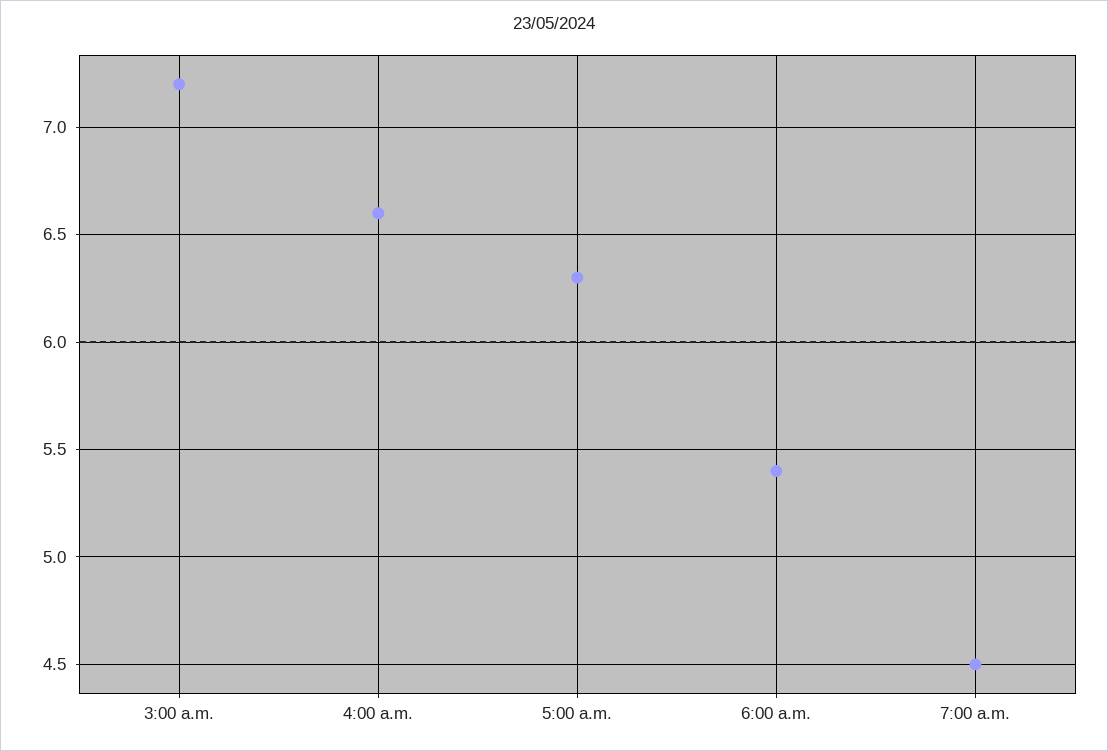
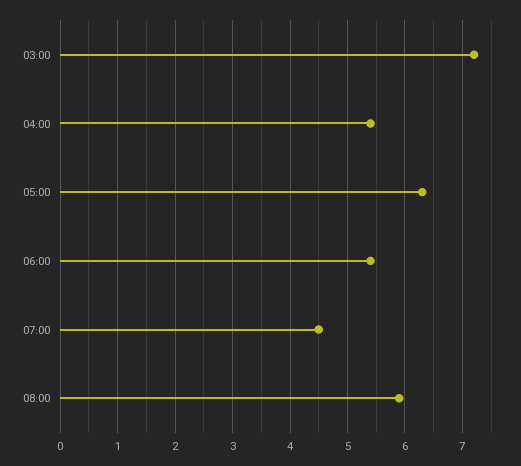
4:00 a.m.: 6.6 -> 5.5
08:00: none -> 6

